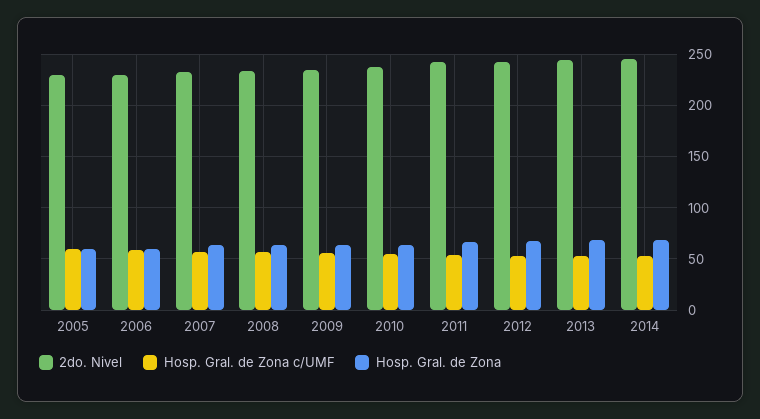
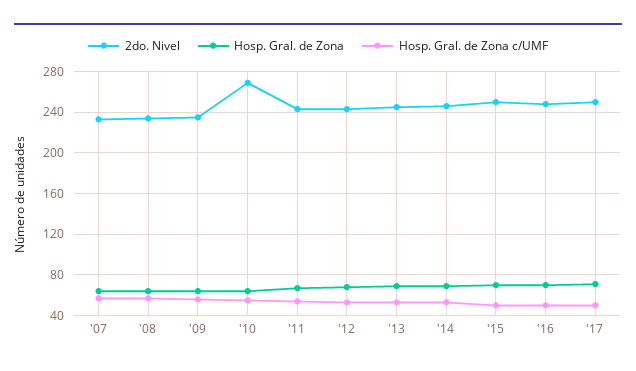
2do. Nivel, 2005: 230 -> none
Hosp. Gral. de Zona c/UMF, 2005: 60 -> none
Hosp. Gral. de Zona, 2005: 60 -> none
2do. Nivel, 2006: 230 -> none
Hosp. Gral. de Zona c/UMF, 2006: 60 -> none
Hosp. Gral. de Zona, 2006: 60 -> none
2do. Nivel, 2010: 240 -> 270
2do. Nivel, '15: none -> 250
Hosp. Gral. de Zona, '15: none -> 70
Hosp. Gral. de Zona c/UMF, '15: none -> 50
2do. Nivel, '16: none -> 250
Hosp. Gral. de Zona, '16: none -> 70
Hosp. Gral. de Zona c/UMF, '16: none -> 50
2do. Nivel, '17: none -> 250
Hosp. Gral. de Zona, '17: none -> 70
Hosp. Gral. de Zona c/UMF, '17: none -> 50

